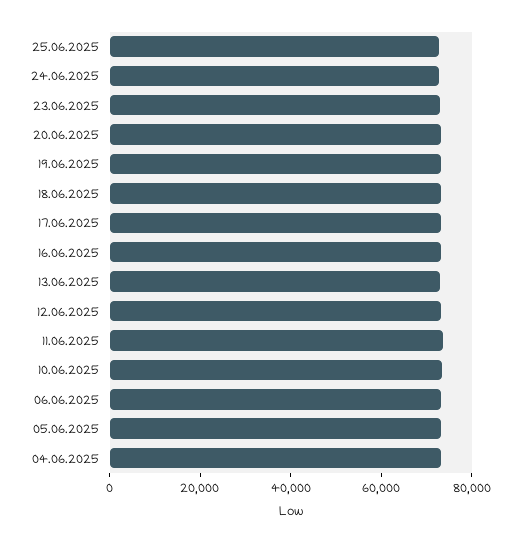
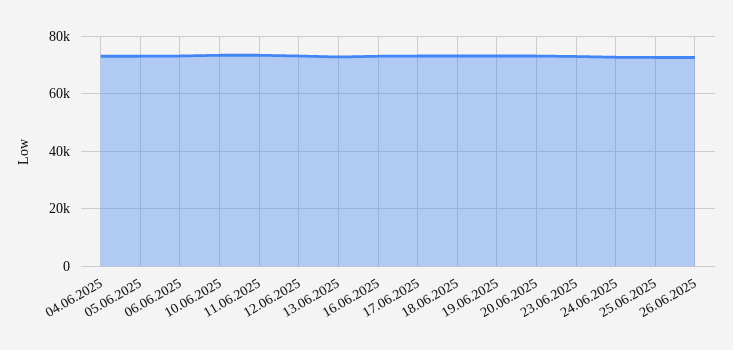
26.06.2025: none -> 72500

